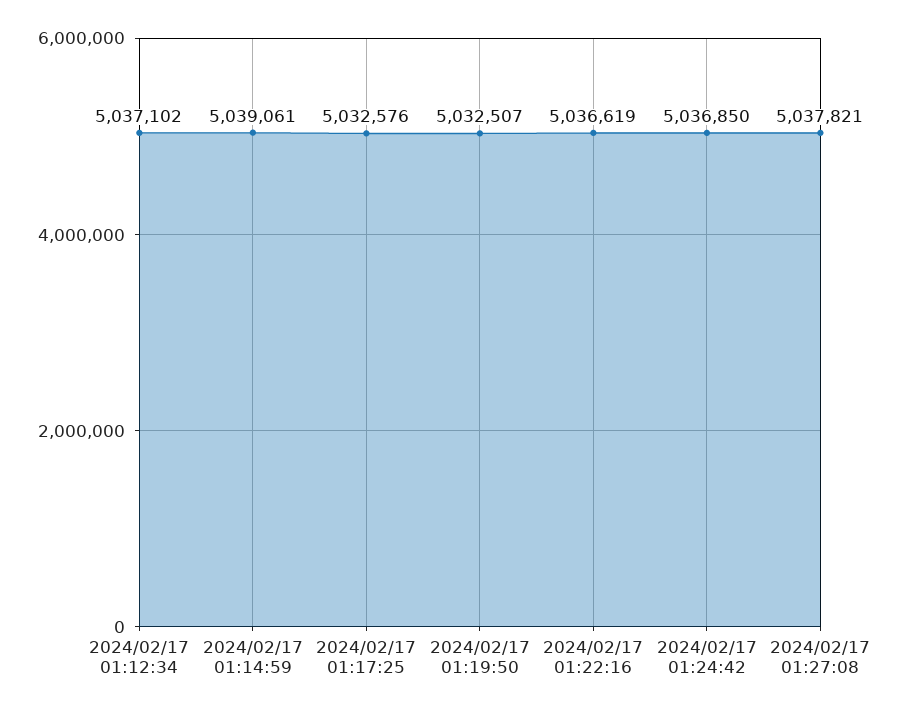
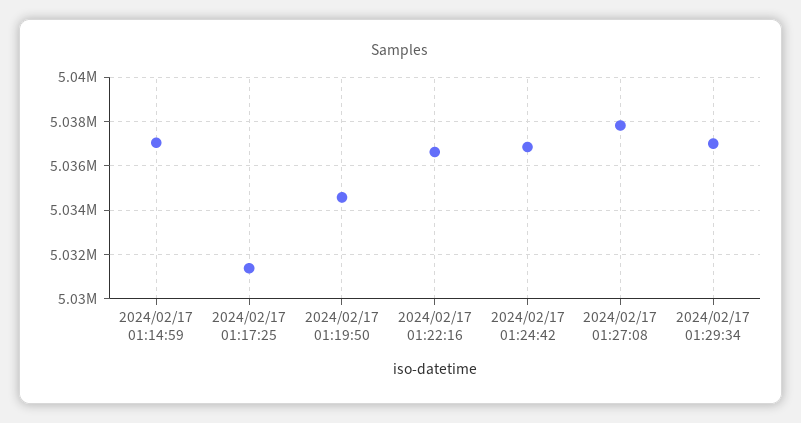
2024/02/17 01:12:34: 5037102 -> none
2024/02/17 01:14:59: 5039061 -> 5037000
2024/02/17 01:17:25: 5032576 -> 5031500
2024/02/17 01:19:50: 5032507 -> 5034500
2024/02/17 01:29:34: none -> 5037000

